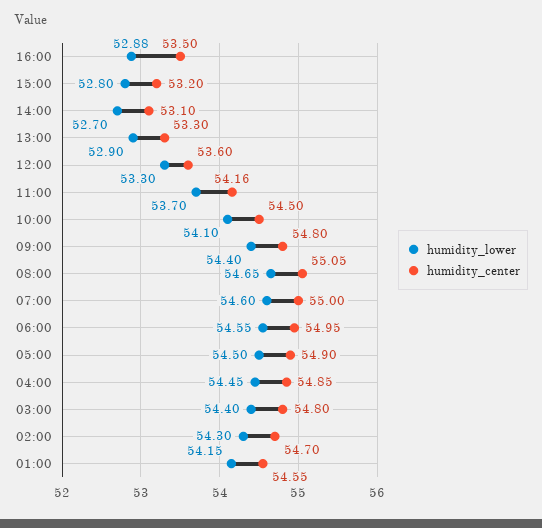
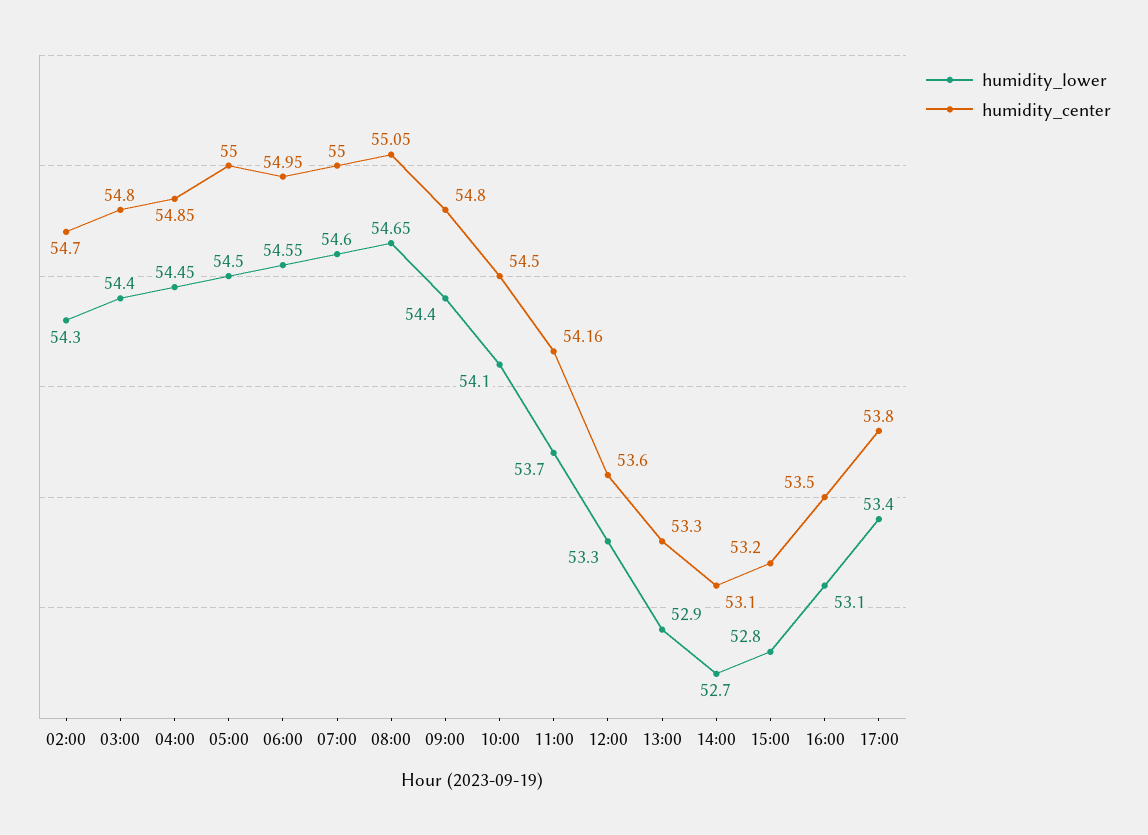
humidity_lower, 16:00: 52.88 -> 53.1
humidity_center, 05:00: 54.9 -> 55
humidity_lower, 01:00: 54.15 -> none
humidity_center, 01:00: 54.55 -> none
humidity_lower, 17:00: none -> 53.4
humidity_center, 17:00: none -> 53.8

